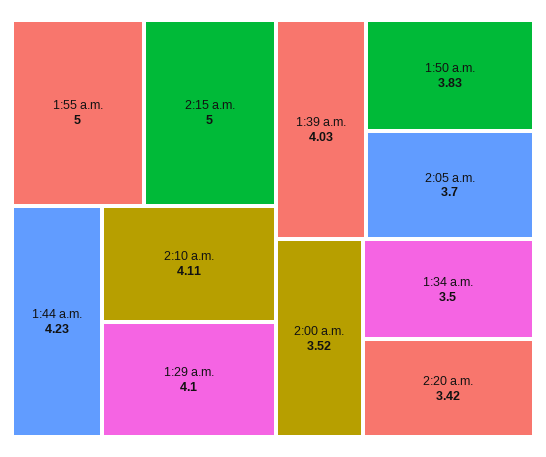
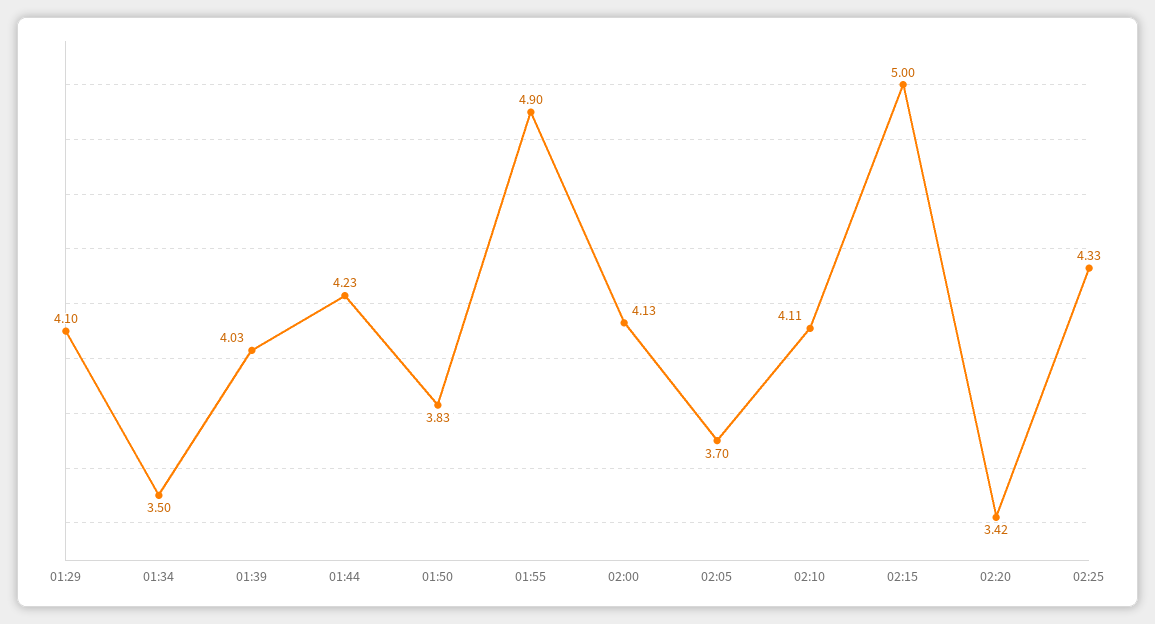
1:55 a.m.: 5 -> 4.9
2:00 a.m.: 3.52 -> 4.13
02:25: none -> 4.33

